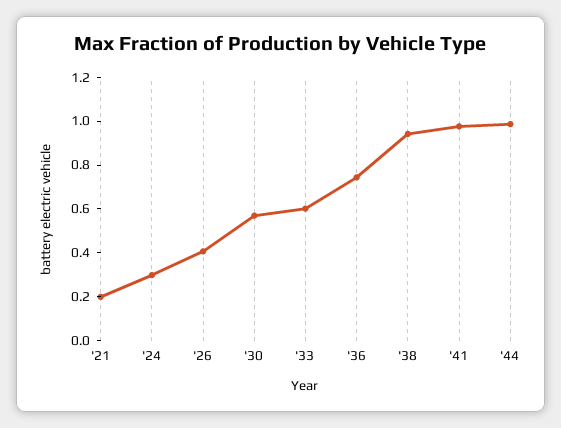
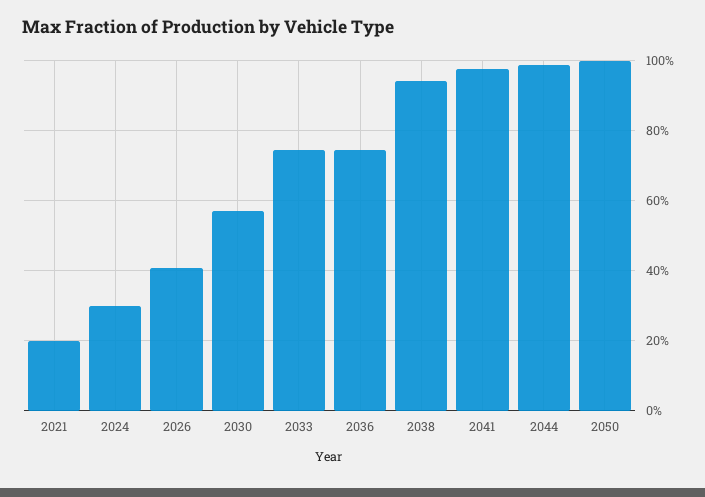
'33: 0.6 -> 0.74
2050: none -> 1

